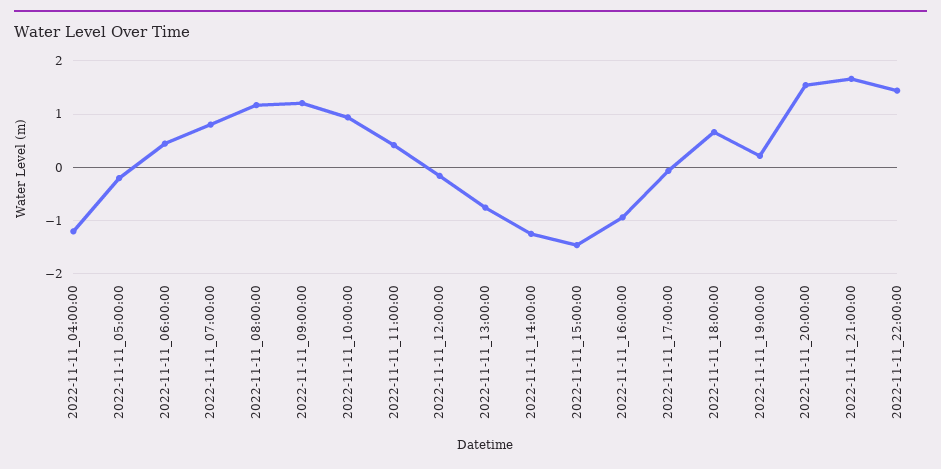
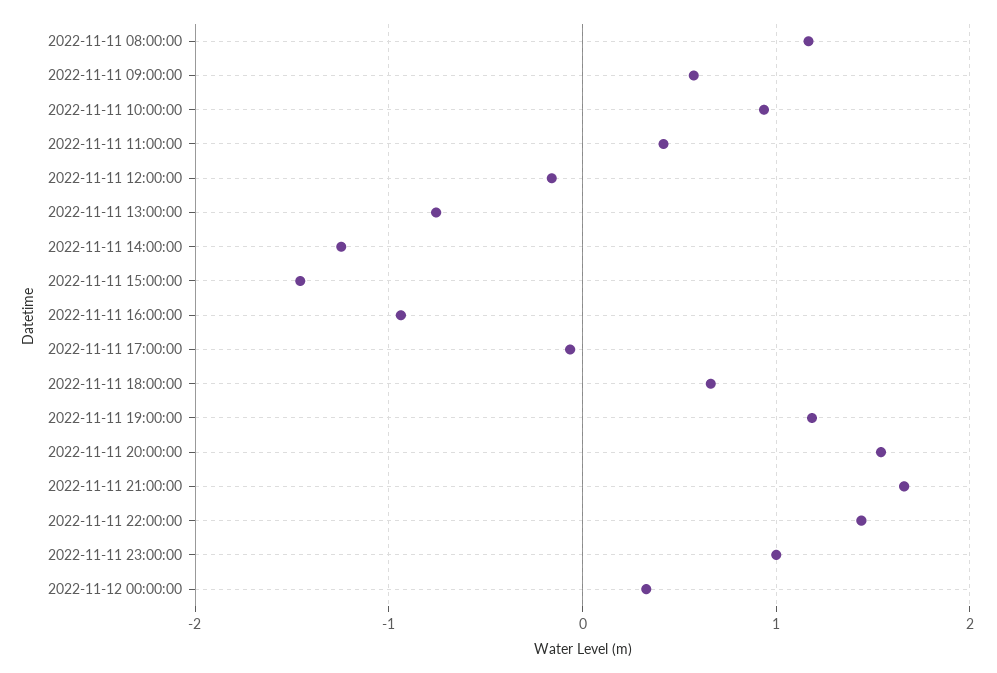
2022-11-11_04:00:00: -1.2 -> none
2022-11-11_05:00:00: -0.2 -> none
2022-11-11_06:00:00: 0.4 -> none
2022-11-11_07:00:00: 0.8 -> none
2022-11-11_09:00:00: 1.2 -> 0.6
2022-11-11_19:00:00: 0.2 -> 1.2
2022-11-11 23:00:00: none -> 1
2022-11-12 00:00:00: none -> 0.3

